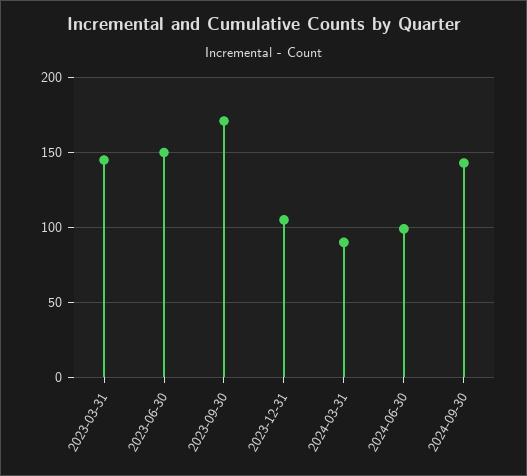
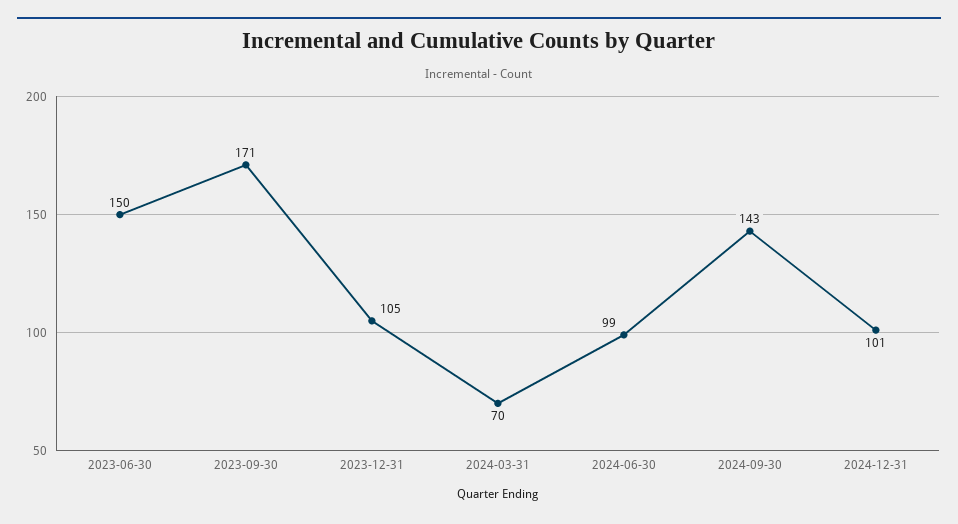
2023-03-31: 145 -> none
2024-03-31: 90 -> 70
2024-12-31: none -> 101

